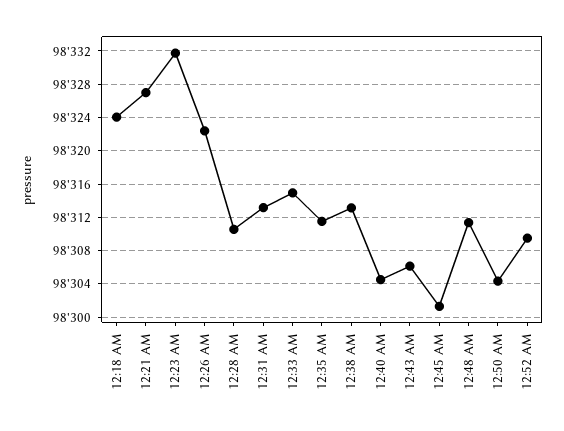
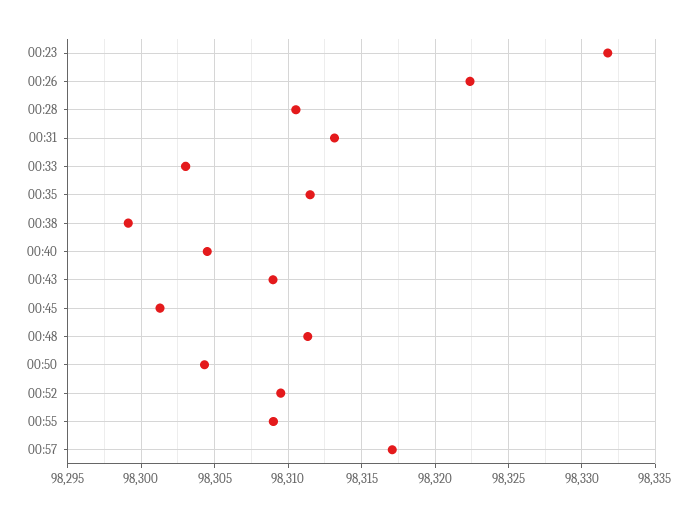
12:18 AM: 98324 -> none
12:21 AM: 98327 -> none
12:33 AM: 98315 -> 98303
12:38 AM: 98313 -> 98299
12:43 AM: 98306 -> 98309
00:55: none -> 98309
00:57: none -> 98317

